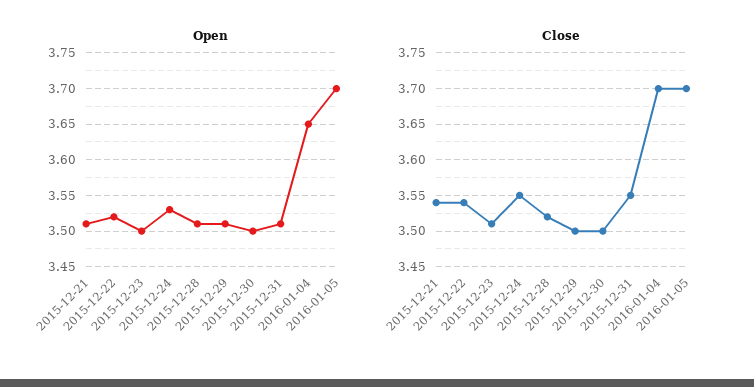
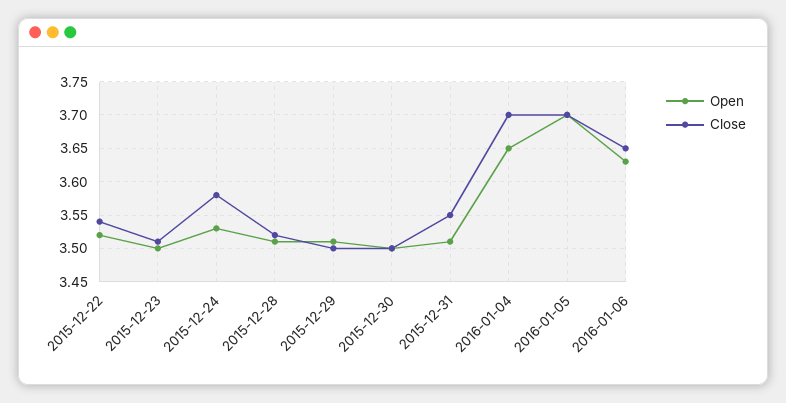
Open, 2015-12-21: 3.51 -> none
Close, 2015-12-21: 3.54 -> none
Close, 2015-12-24: 3.55 -> 3.58
Open, 2016-01-06: none -> 3.63
Close, 2016-01-06: none -> 3.65

